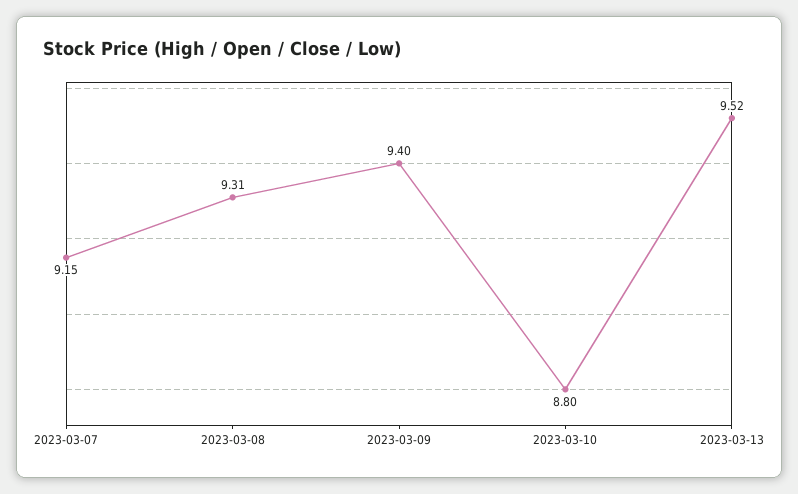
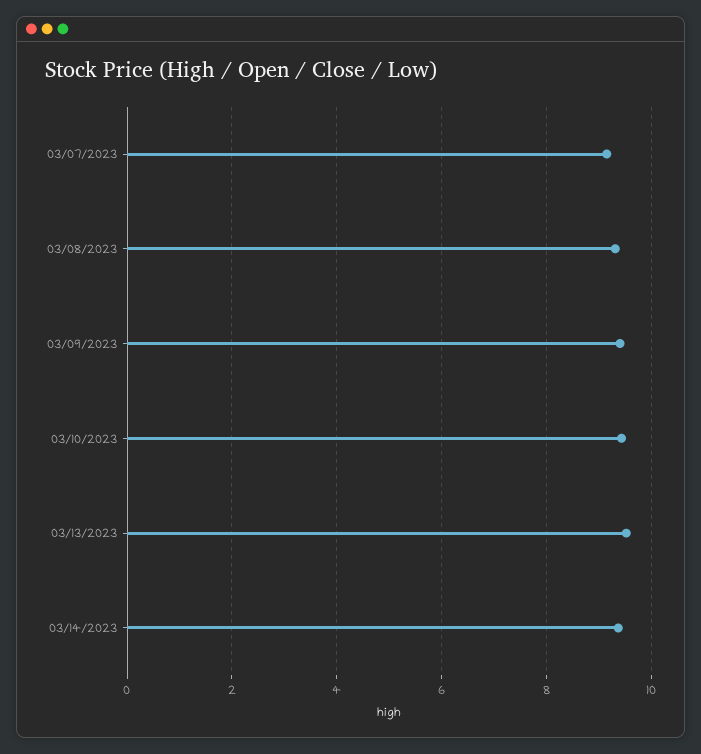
2023-03-10: 8.8 -> 9.4
03/14/2023: none -> 9.4

